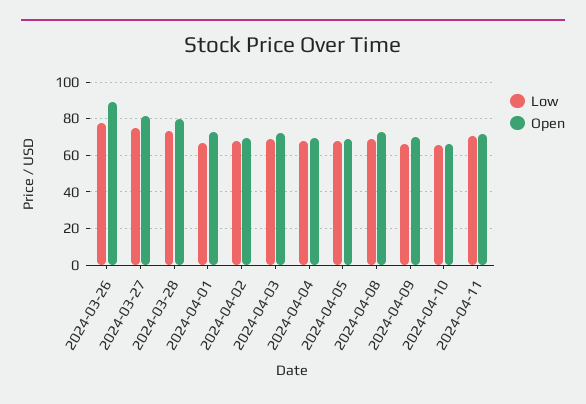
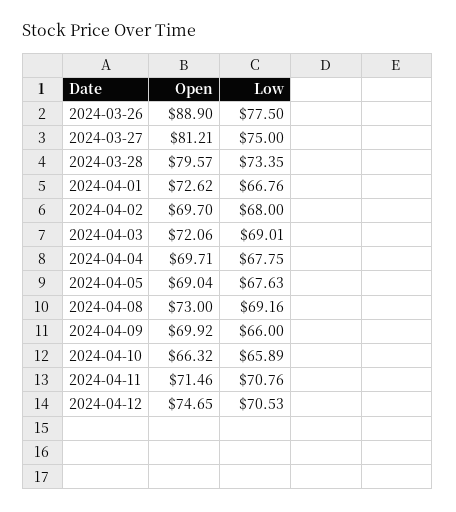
Open, 2024-04-12: none -> 74.65
Low, 2024-04-12: none -> 70.53

